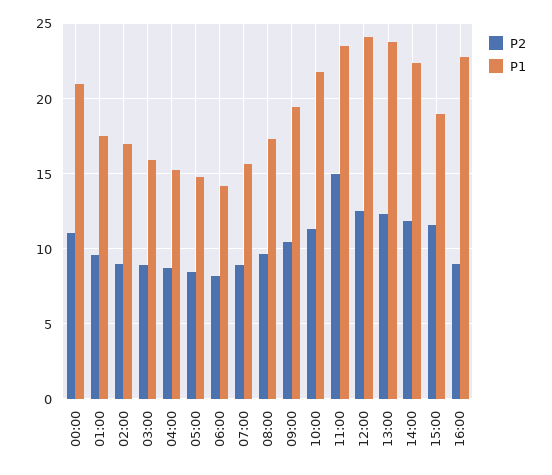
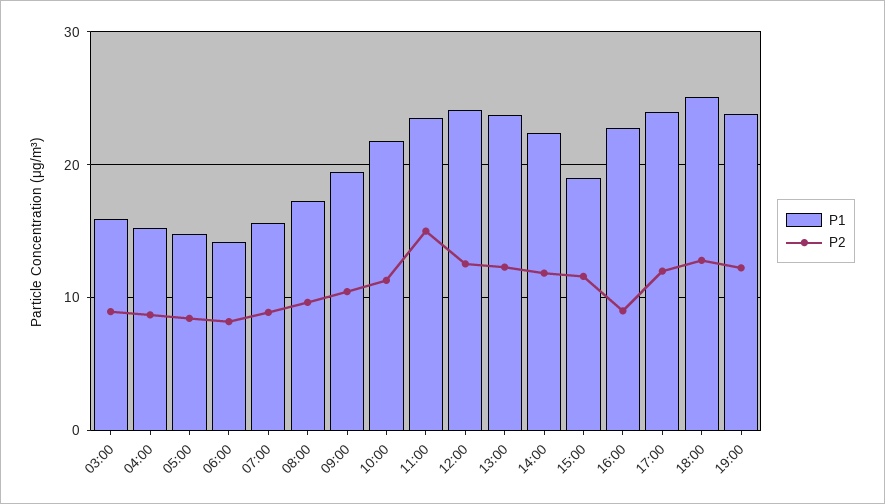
P2, 00:00: 11 -> none
P1, 00:00: 21 -> none
P2, 01:00: 9.5 -> none
P1, 01:00: 17.5 -> none
P2, 02:00: 9 -> none
P1, 02:00: 17 -> none
P1, 17:00: none -> 24
P2, 17:00: none -> 12
P1, 18:00: none -> 25
P2, 18:00: none -> 13
P1, 19:00: none -> 24
P2, 19:00: none -> 12

